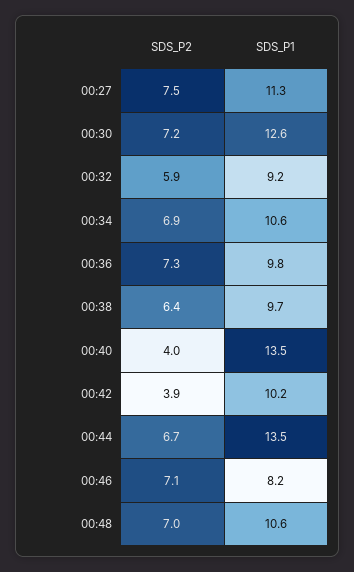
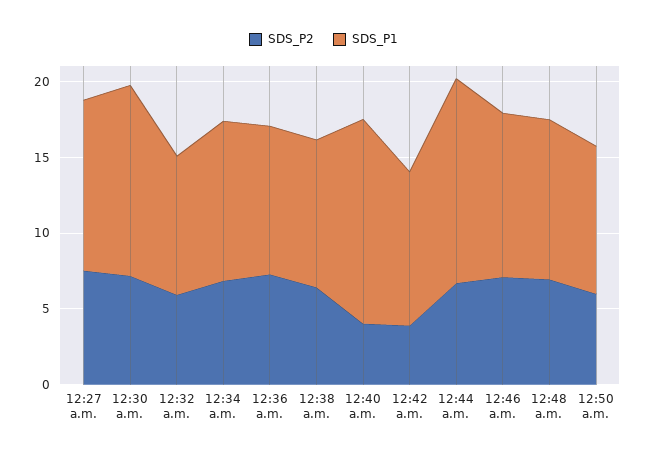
SDS_P1, 00:46: 8.2 -> 11
SDS_P2, 12:50 a.m.: none -> 6
SDS_P1, 12:50 a.m.: none -> 10

